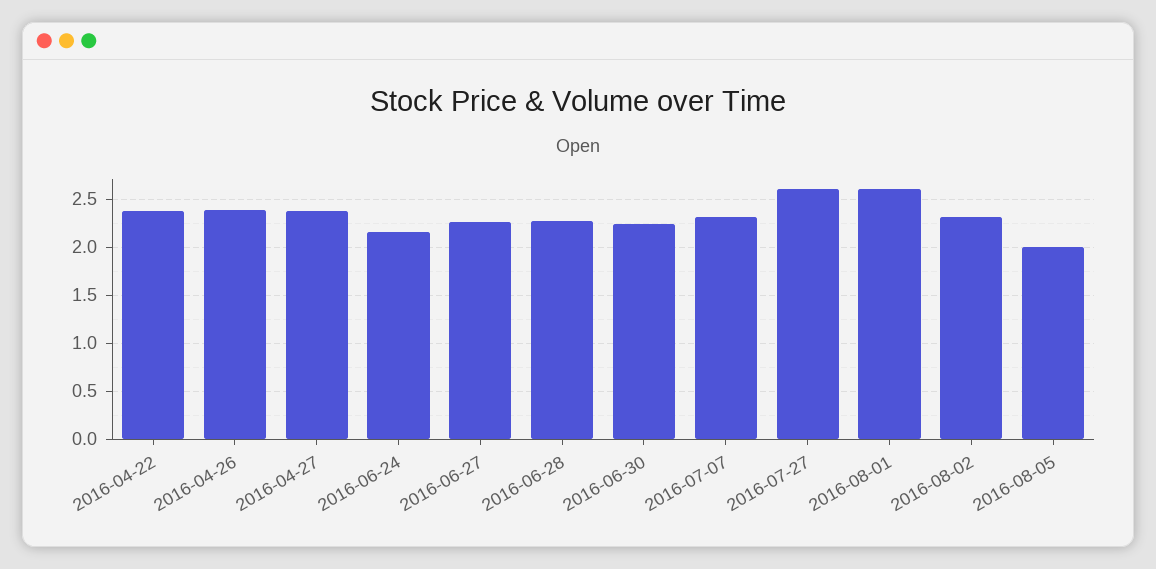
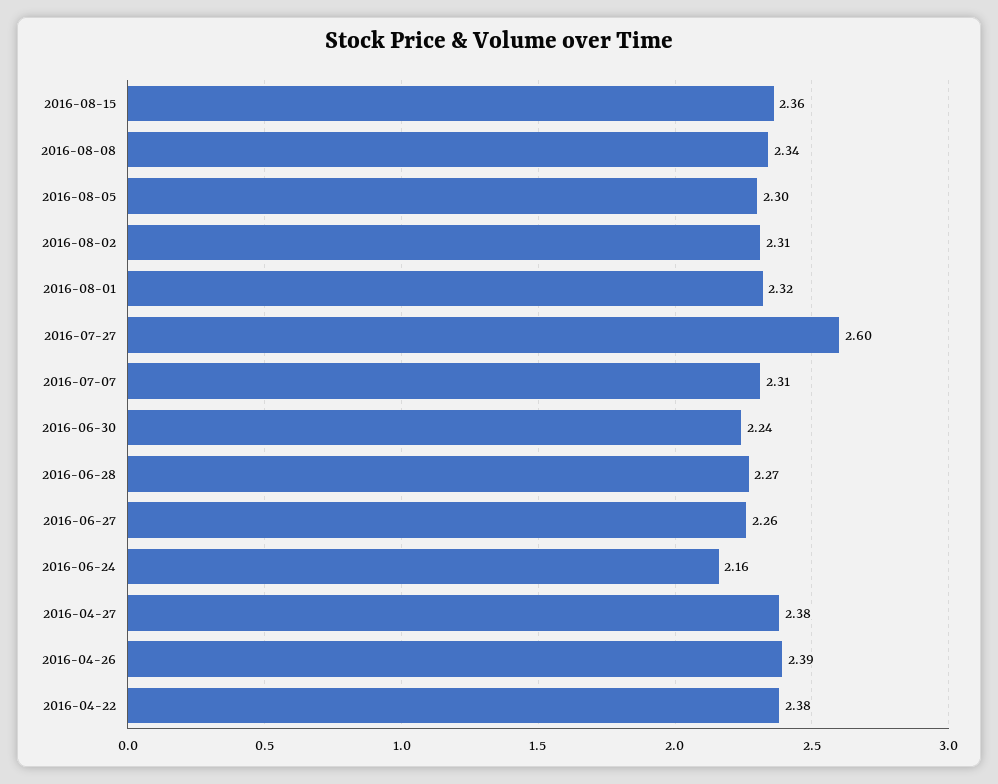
2016-08-01: 2.6 -> 2.32
2016-08-05: 2 -> 2.3
2016-08-15: none -> 2.36
2016-08-08: none -> 2.34

